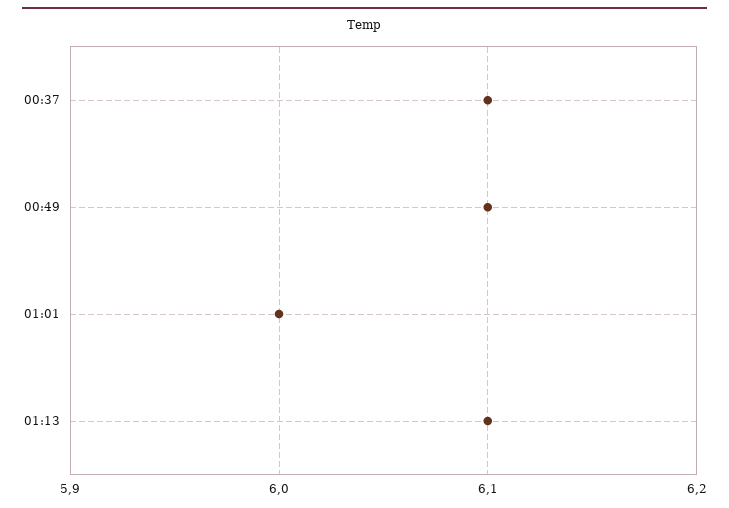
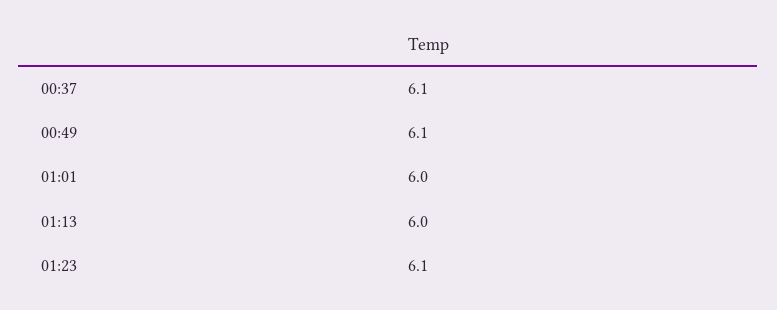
01:13: 6.1 -> 6
01:23: none -> 6.1

